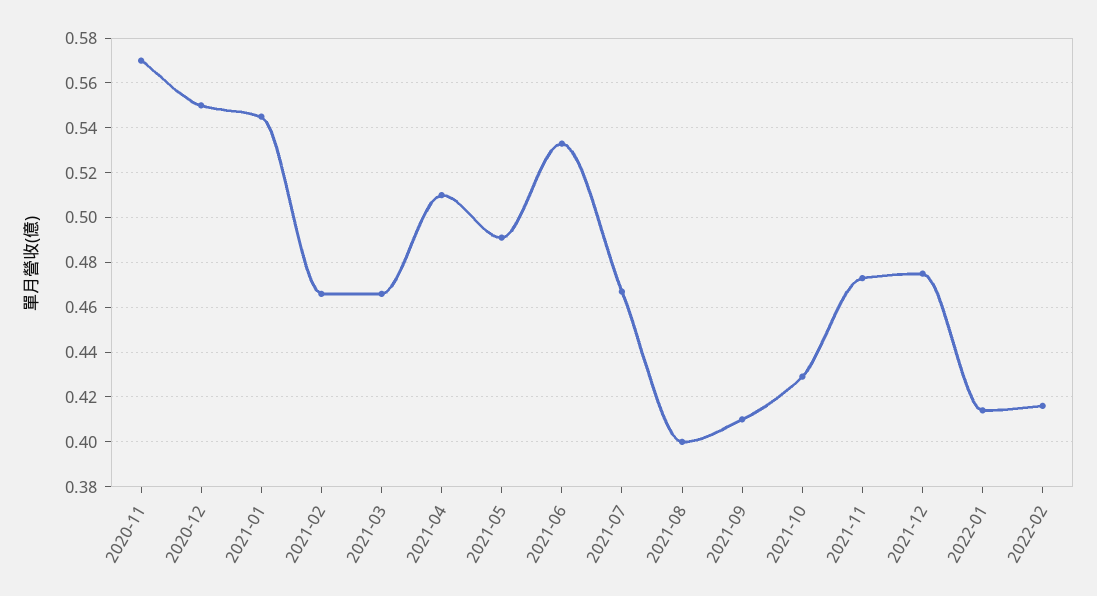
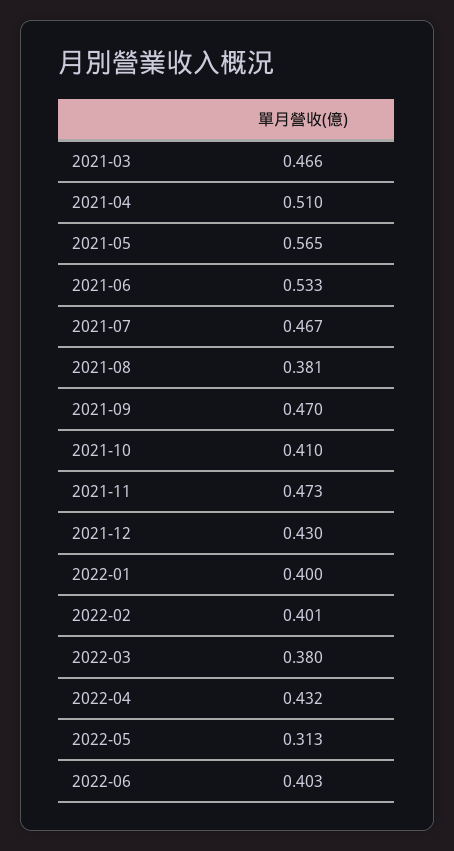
2020-11: 0.57 -> none
2020-12: 0.55 -> none
2021-01: 0.545 -> none
2021-02: 0.465 -> none
2021-05: 0.49 -> 0.565
2021-08: 0.4 -> 0.381
2021-09: 0.41 -> 0.47
2021-10: 0.43 -> 0.41
2021-12: 0.475 -> 0.43
2022-01: 0.415 -> 0.4
2022-02: 0.415 -> 0.401
2022-03: none -> 0.38
2022-04: none -> 0.432
2022-05: none -> 0.313
2022-06: none -> 0.403

